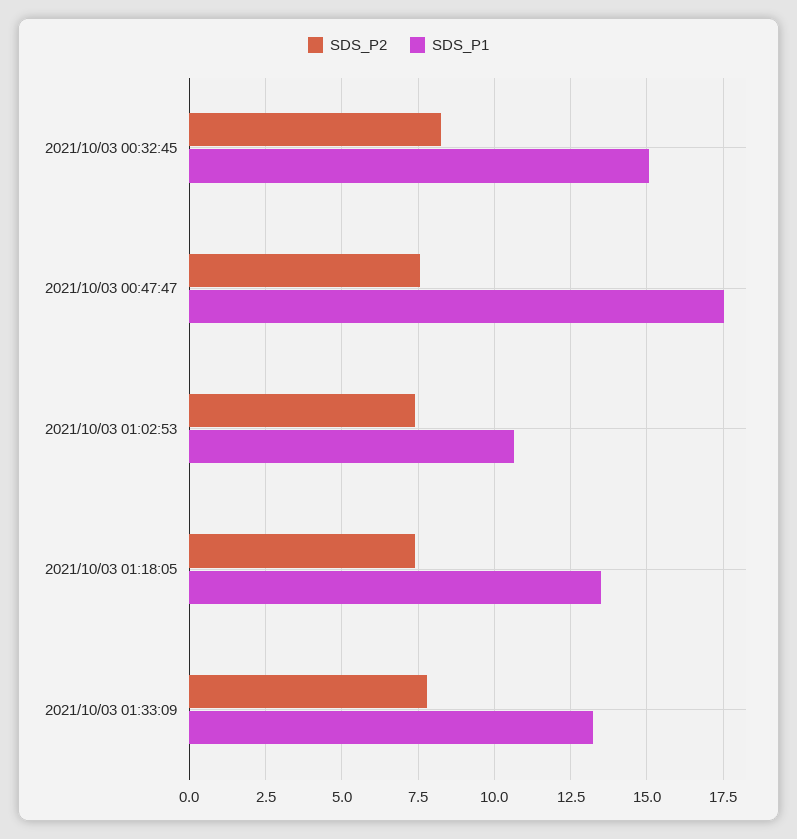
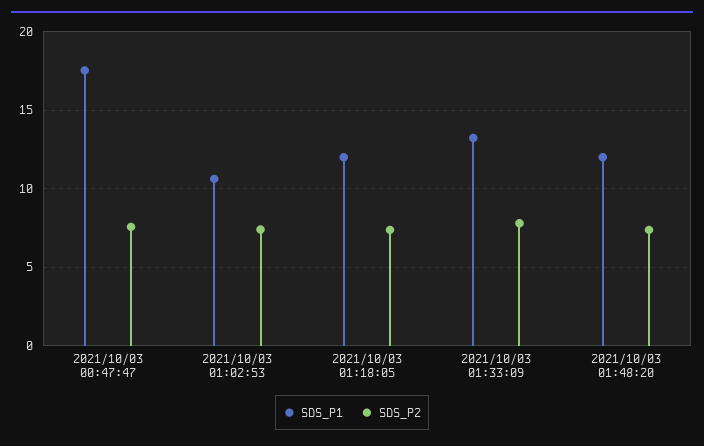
SDS_P2, 2021/10/03 00:32:45: 8.25 -> none
SDS_P1, 2021/10/03 00:32:45: 15 -> none
SDS_P1, 2021/10/03 01:18:05: 13.5 -> 12
SDS_P1, 2021/10/03 01:48:20: none -> 12
SDS_P2, 2021/10/03 01:48:20: none -> 7.5

